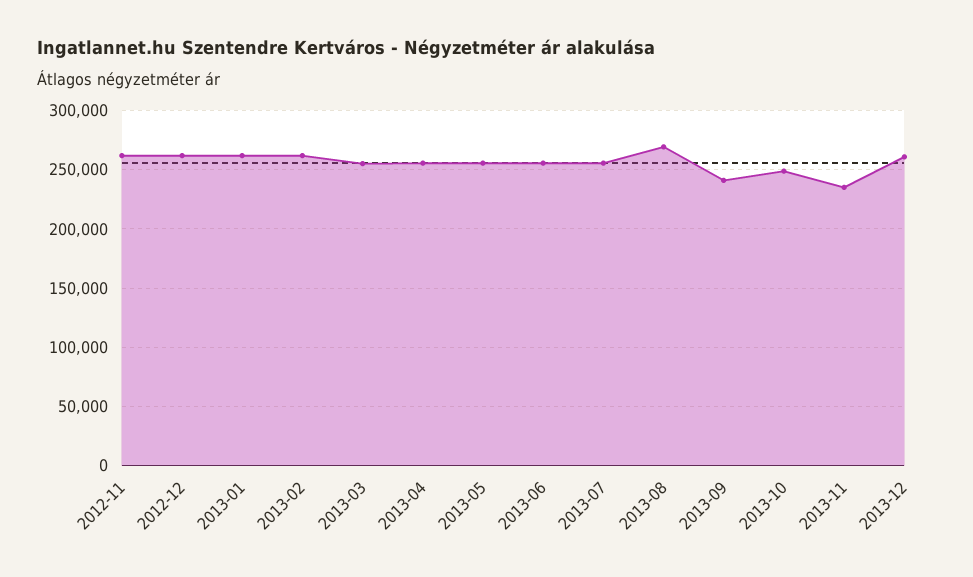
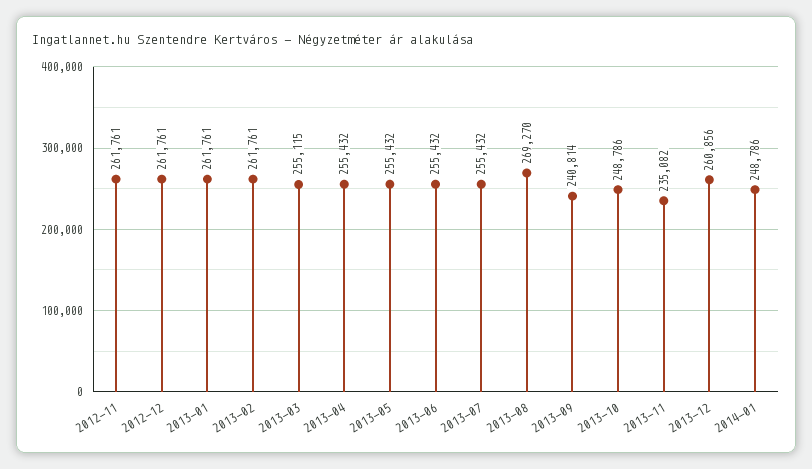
2014-01: none -> 248786

